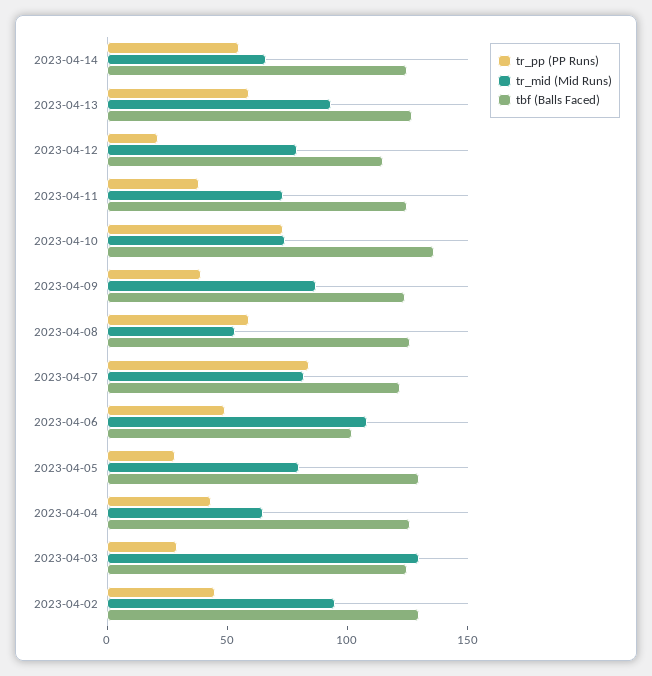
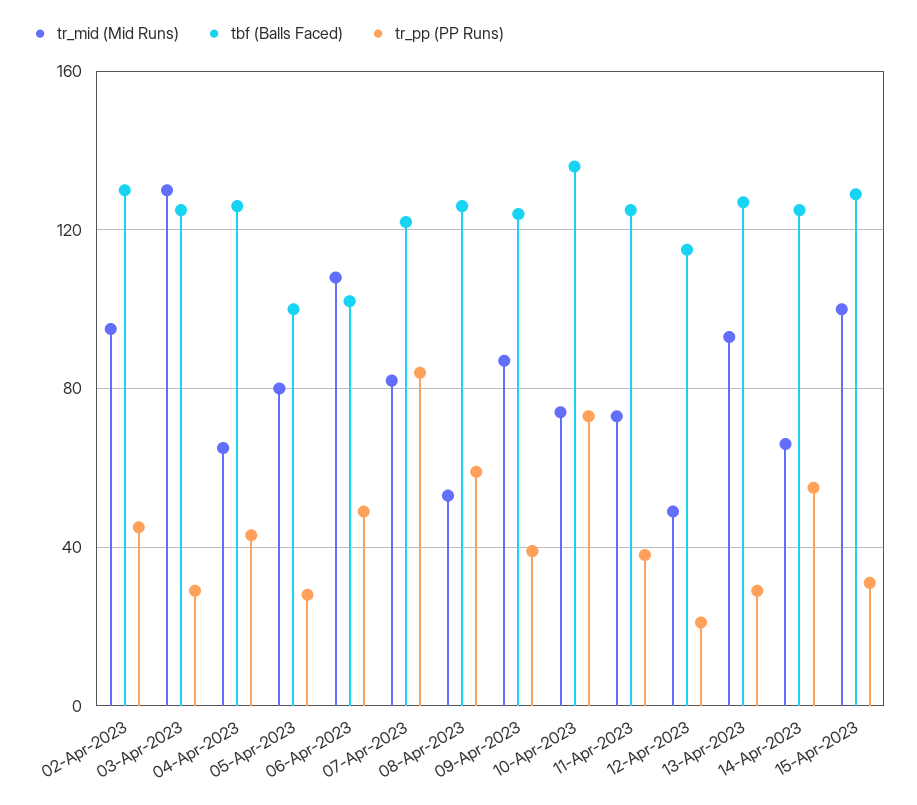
tr_pp (PP Runs), 2023-04-13: 60 -> 30
tr_mid (Mid Runs), 2023-04-12: 80 -> 50
tbf (Balls Faced), 2023-04-05: 130 -> 100
tr_mid (Mid Runs), 15-Apr-2023: none -> 100
tbf (Balls Faced), 15-Apr-2023: none -> 130
tr_pp (PP Runs), 15-Apr-2023: none -> 30

